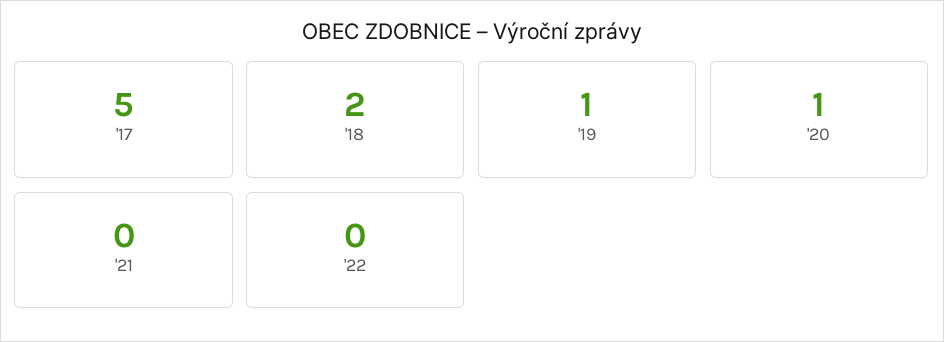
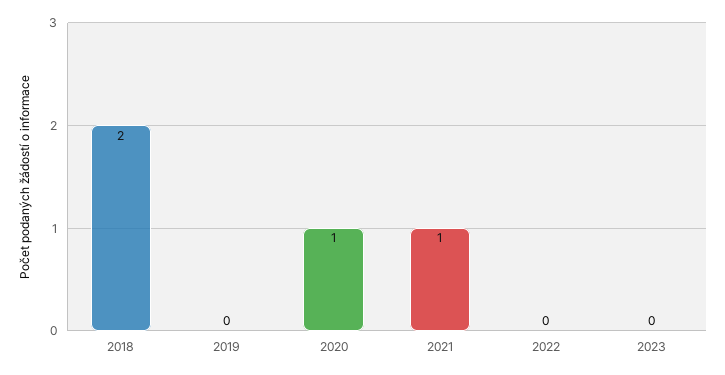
'17: 5 -> none
'19: 1 -> 0
'21: 0 -> 1
2023: none -> 0

